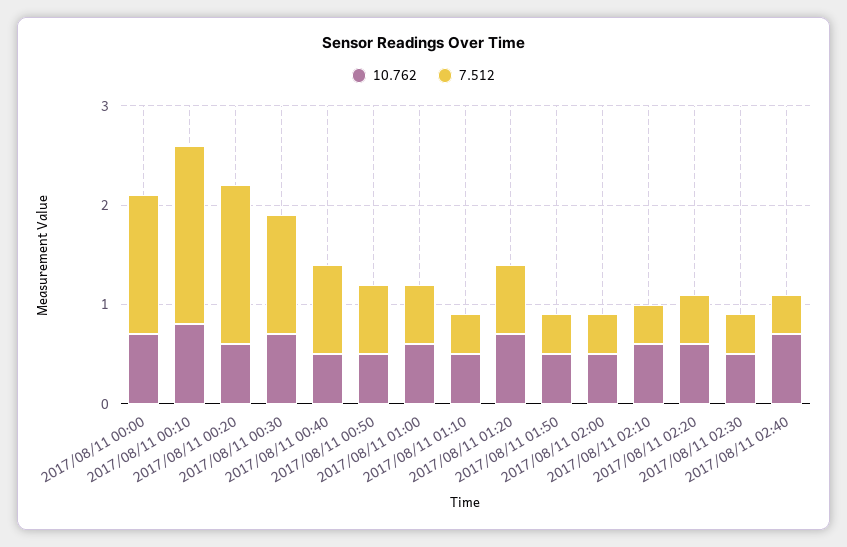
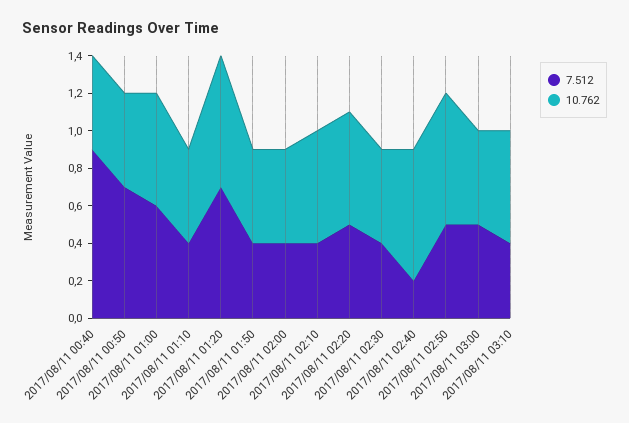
10.762, 2017/08/11 00:00: 0.7 -> none
7.512, 2017/08/11 00:00: 1.4 -> none
10.762, 2017/08/11 00:10: 0.8 -> none
7.512, 2017/08/11 00:10: 1.8 -> none
10.762, 2017/08/11 00:20: 0.6 -> none
7.512, 2017/08/11 00:20: 1.6 -> none
10.762, 2017/08/11 00:30: 0.7 -> none
7.512, 2017/08/11 00:30: 1.2 -> none
7.512, 2017/08/11 02:40: 0.4 -> 0.2
7.512, 2017/08/11 02:50: none -> 0.5
10.762, 2017/08/11 02:50: none -> 0.7
7.512, 2017/08/11 03:00: none -> 0.5
10.762, 2017/08/11 03:00: none -> 0.5
7.512, 2017/08/11 03:10: none -> 0.4
10.762, 2017/08/11 03:10: none -> 0.6

